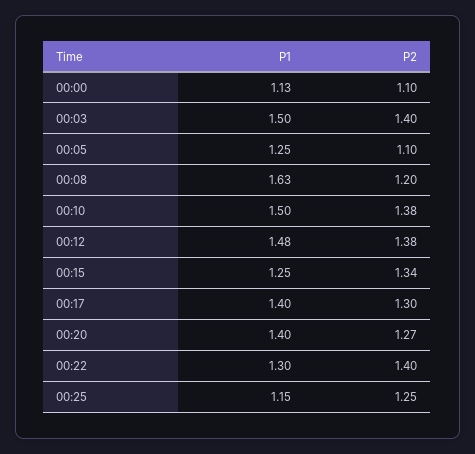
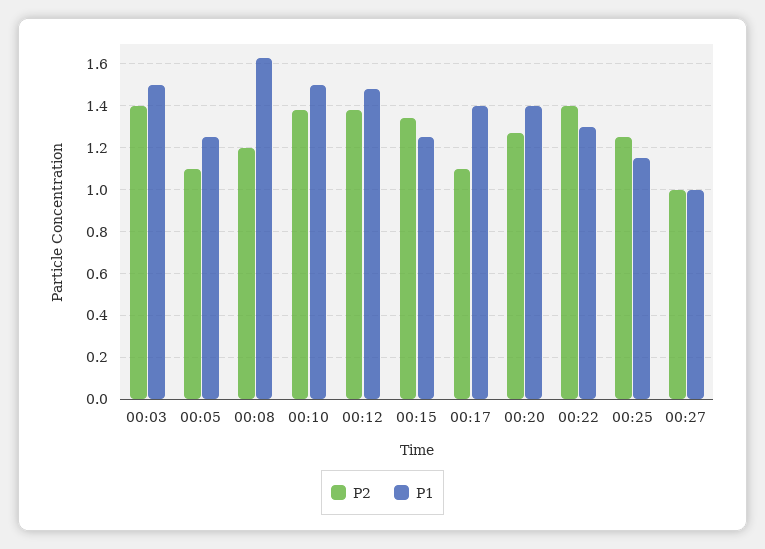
P1, 00:00: 1.13 -> none
P2, 00:00: 1.1 -> none
P2, 00:17: 1.3 -> 1.1
P2, 00:27: none -> 1
P1, 00:27: none -> 1

